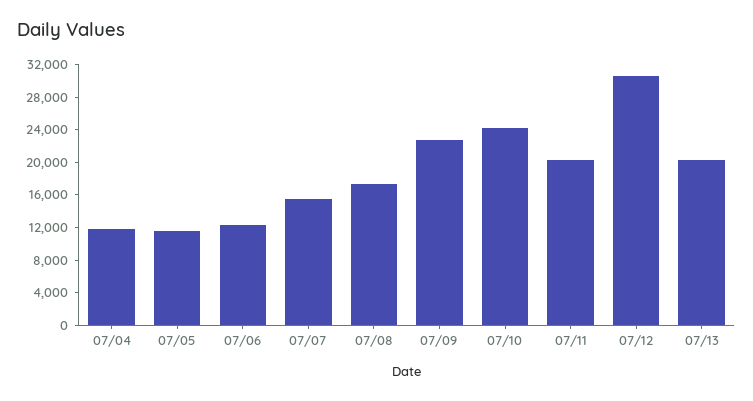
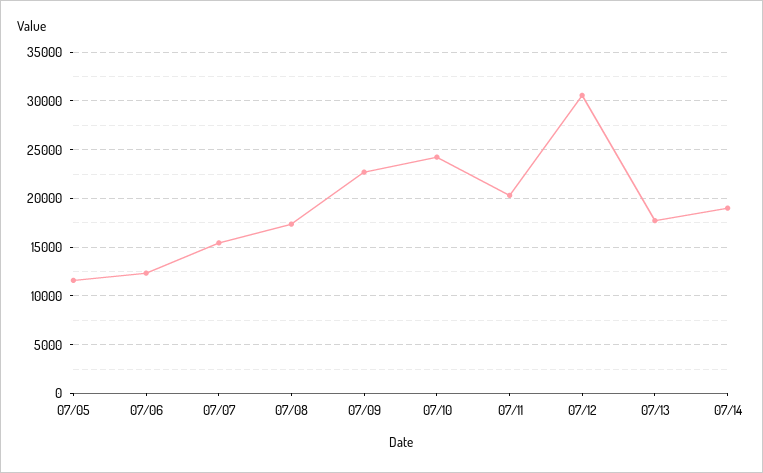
07/04: 12000 -> none
07/13: 20000 -> 18000
07/14: none -> 19000

